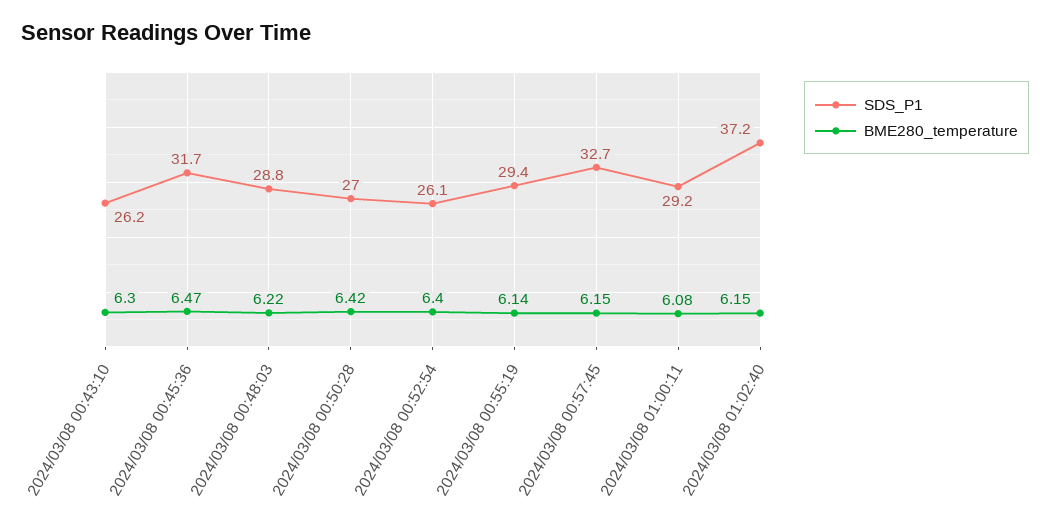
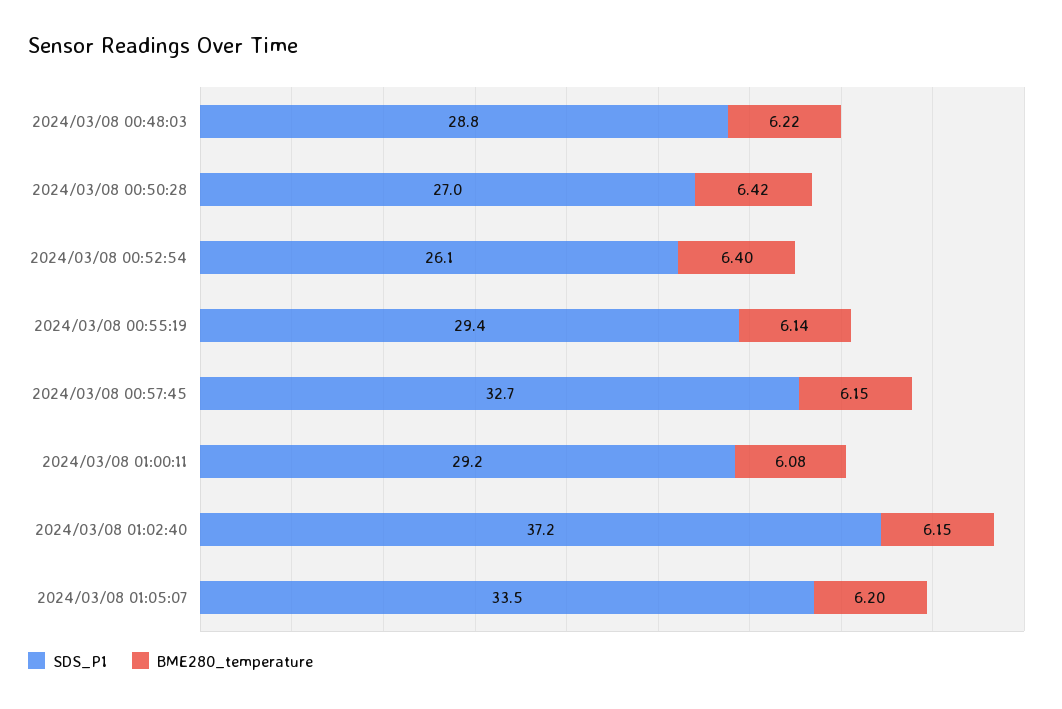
SDS_P1, 2024/03/08 00:43:10: 26.2 -> none
BME280_temperature, 2024/03/08 00:43:10: 6.3 -> none
SDS_P1, 2024/03/08 00:45:36: 31.7 -> none
BME280_temperature, 2024/03/08 00:45:36: 6.47 -> none
SDS_P1, 2024/03/08 01:05:07: none -> 33.5
BME280_temperature, 2024/03/08 01:05:07: none -> 6.2

